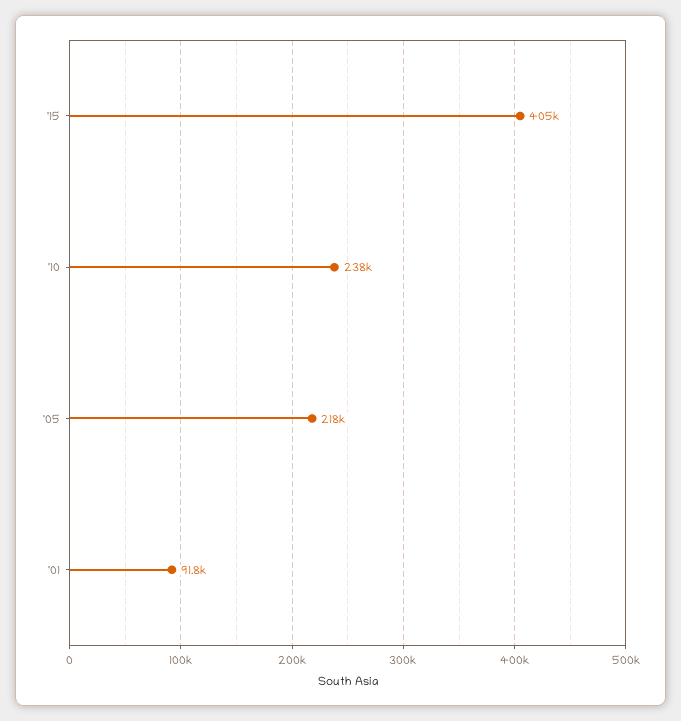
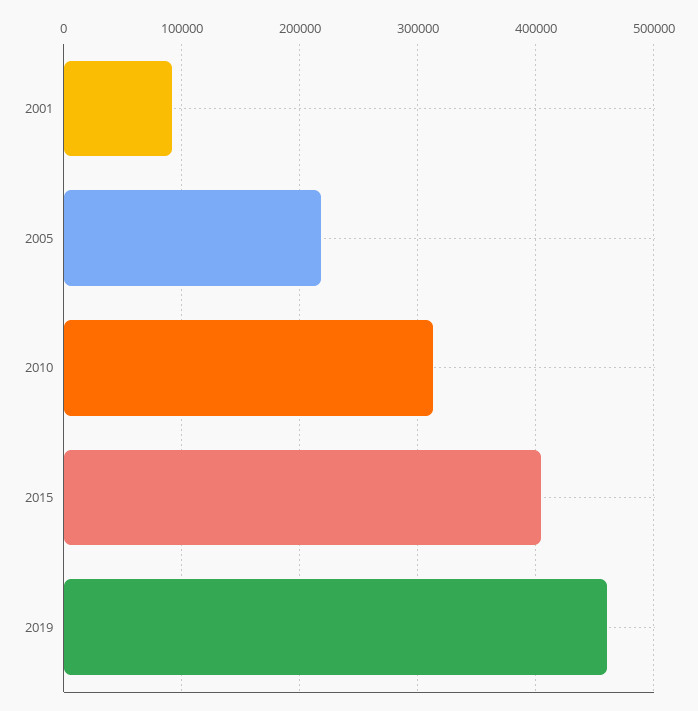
'10: 238000 -> 310000
2019: none -> 460000

